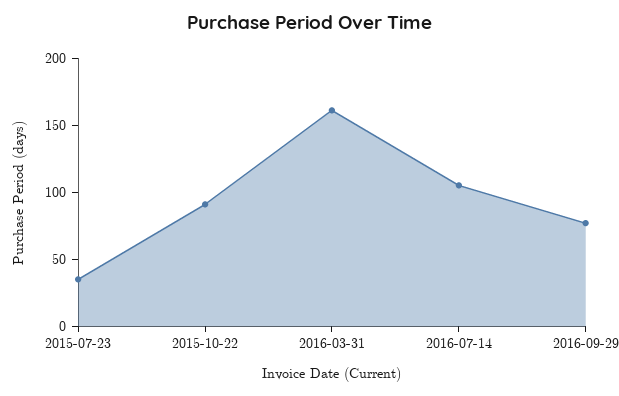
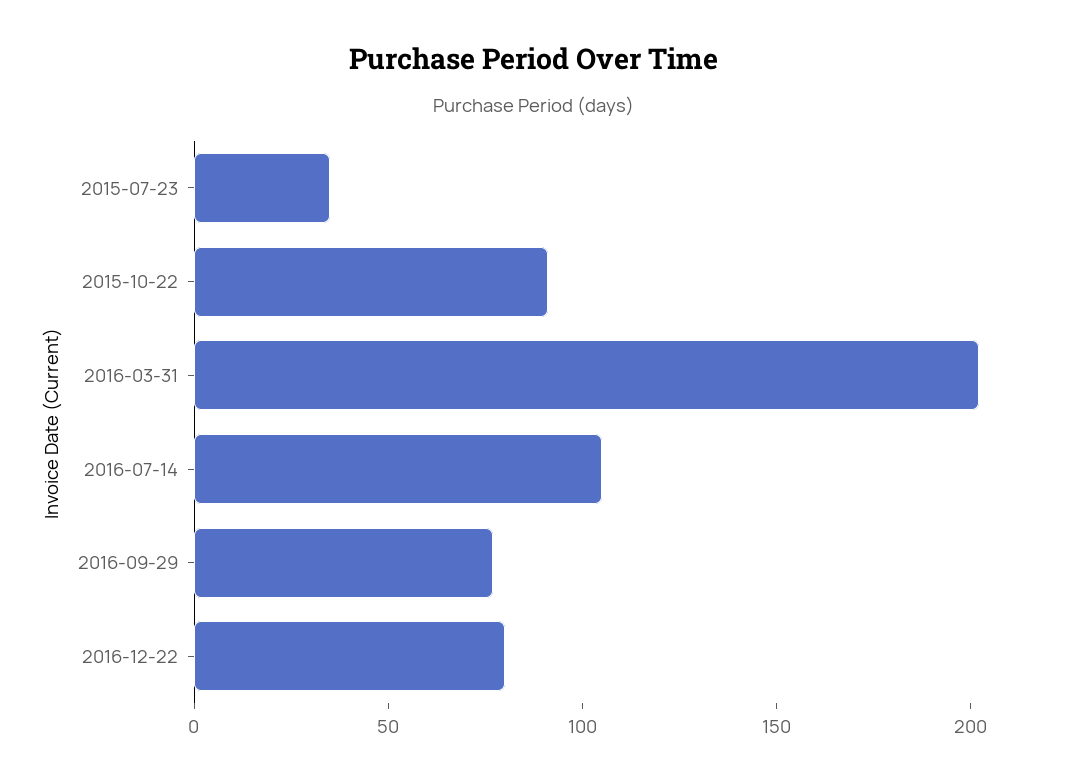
2016-03-31: 160 -> 200
2016-12-22: none -> 80

